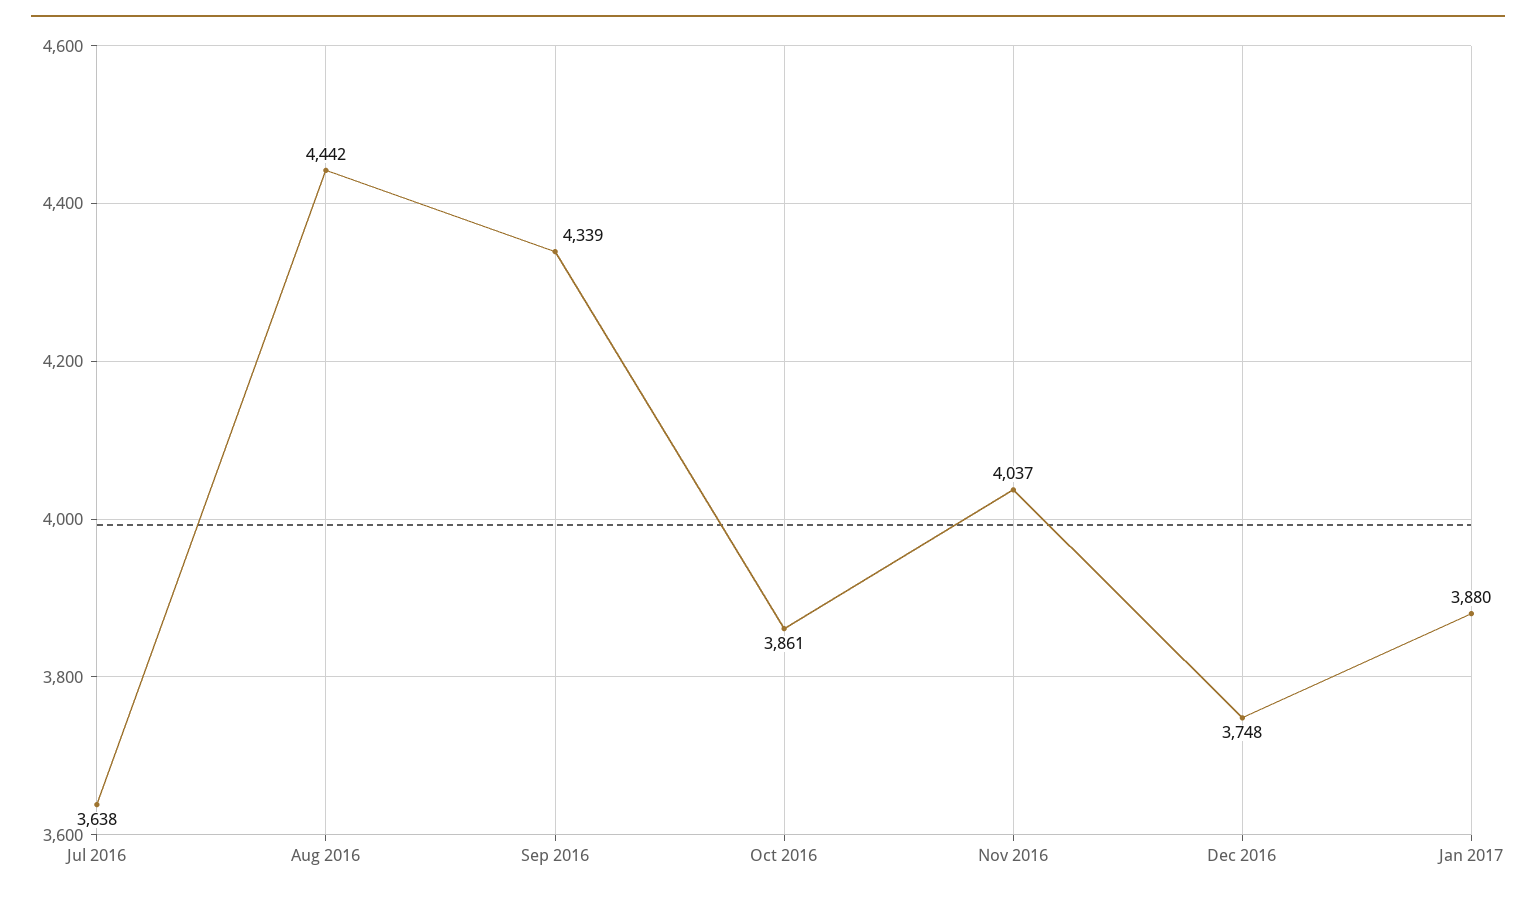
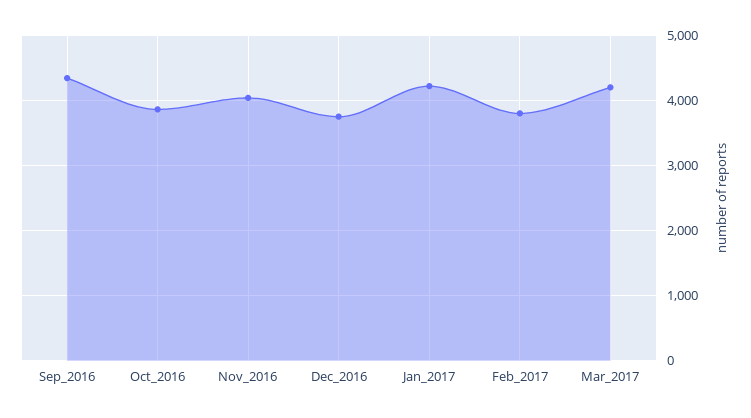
Jul 2016: 3638 -> none
Aug 2016: 4442 -> none
Jan 2017: 3880 -> 4200
Feb_2017: none -> 3800
Mar_2017: none -> 4200

